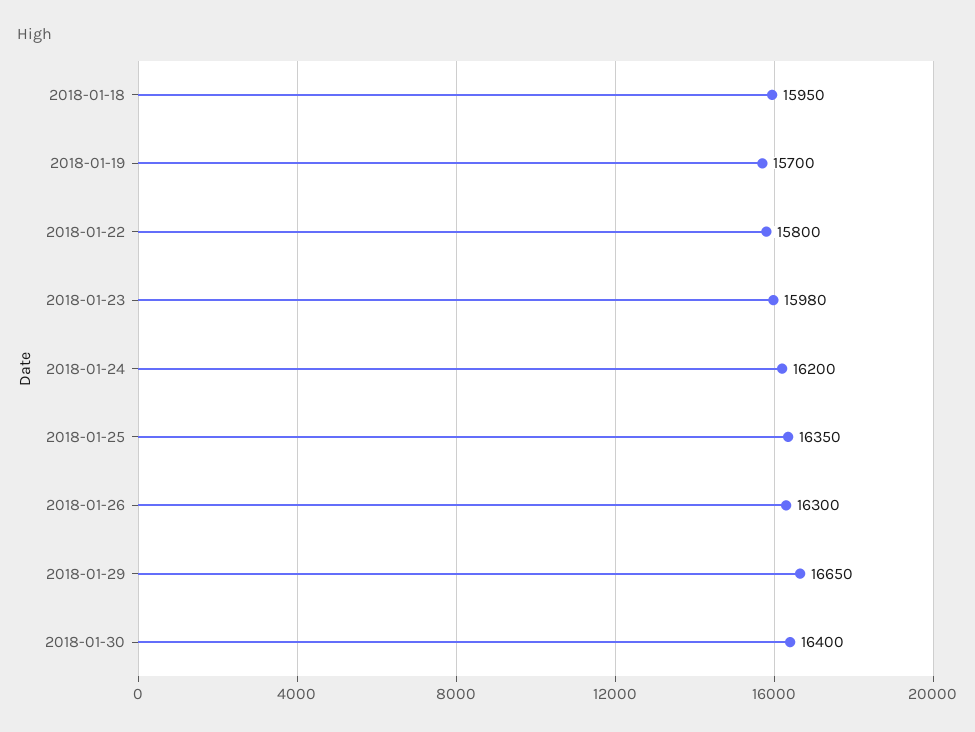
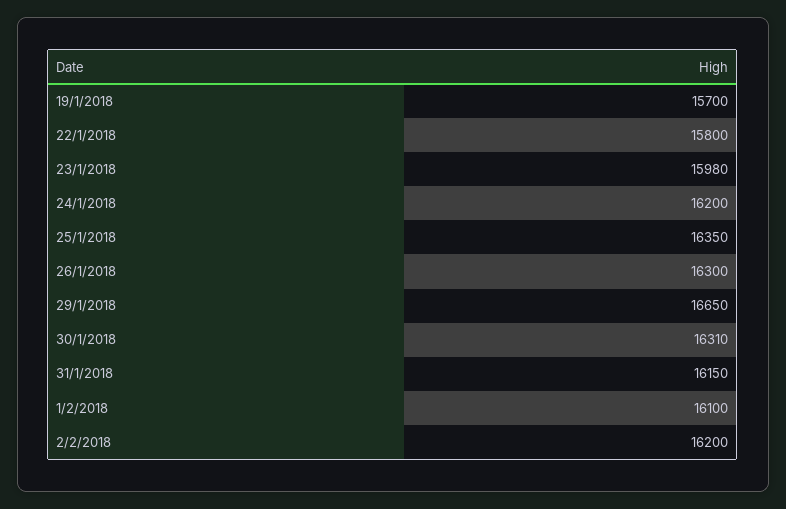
2018-01-18: 15950 -> none
2018-01-30: 16400 -> 16310
31/1/2018: none -> 16150
1/2/2018: none -> 16100
2/2/2018: none -> 16200

